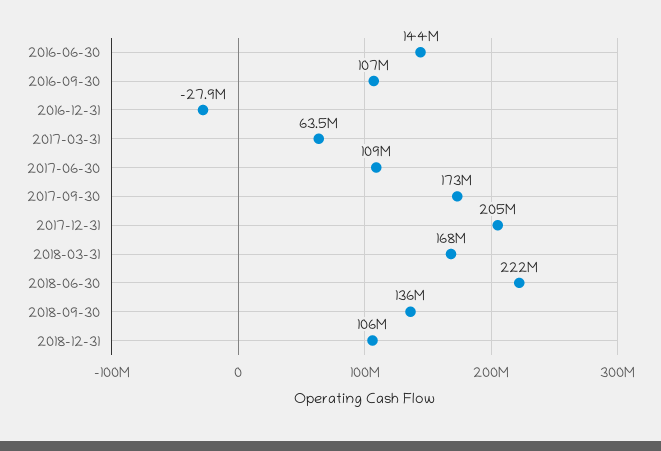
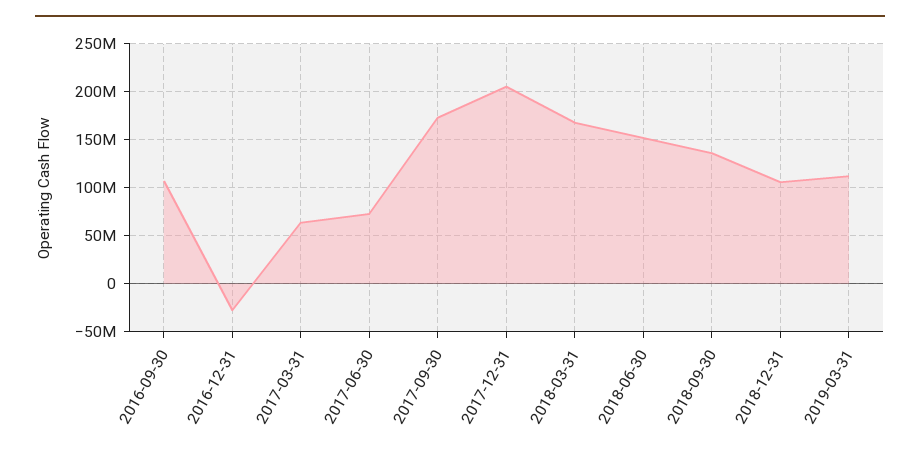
2016-06-30: 144000000 -> none
2017-06-30: 109000000 -> 70000000
2018-06-30: 222000000 -> 150000000
2019-03-31: none -> 110000000

